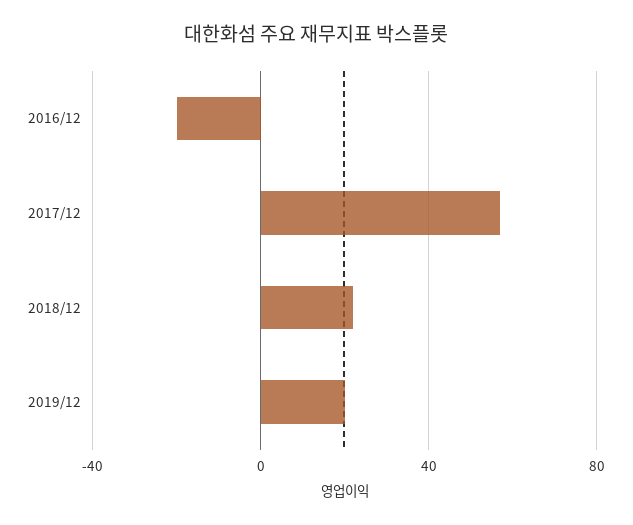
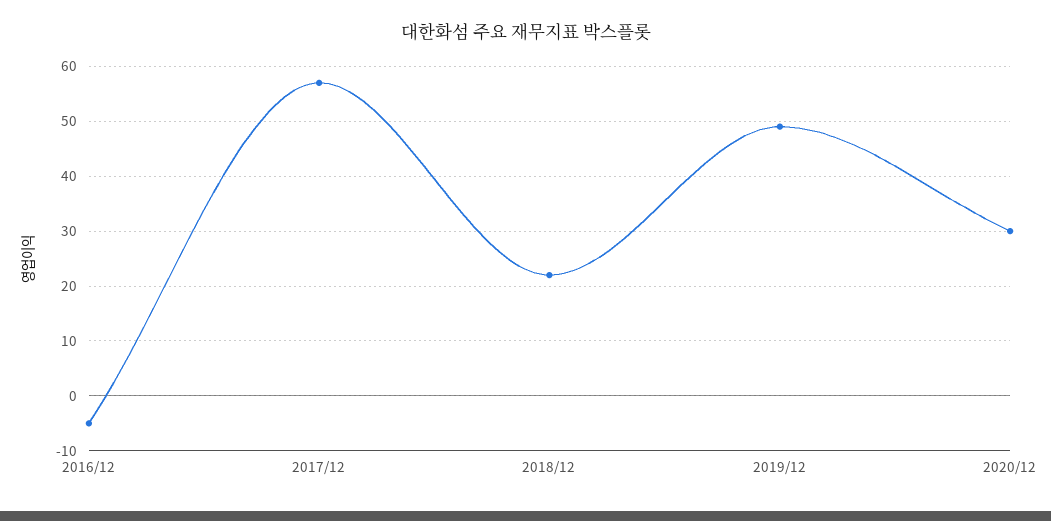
2016/12: -20 -> -5
2019/12: 20 -> 50
2020/12: none -> 30

